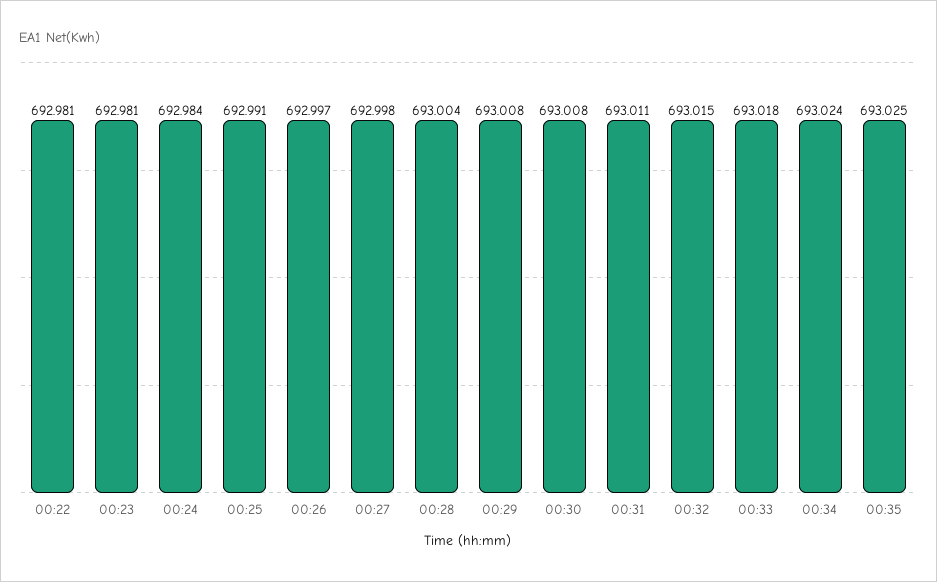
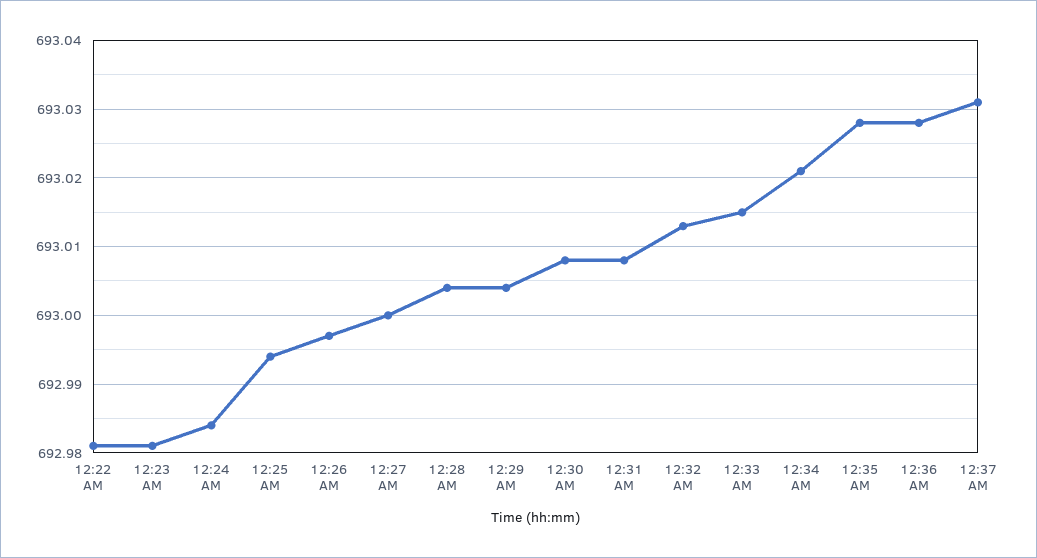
00:25: 692.991 -> 692.994
00:27: 692.998 -> 693
00:29: 693.008 -> 693.004
00:31: 693.011 -> 693.008
00:32: 693.015 -> 693.013
00:33: 693.018 -> 693.015
00:34: 693.024 -> 693.021
00:35: 693.025 -> 693.028
12:36 AM: none -> 693.028
12:37 AM: none -> 693.031

